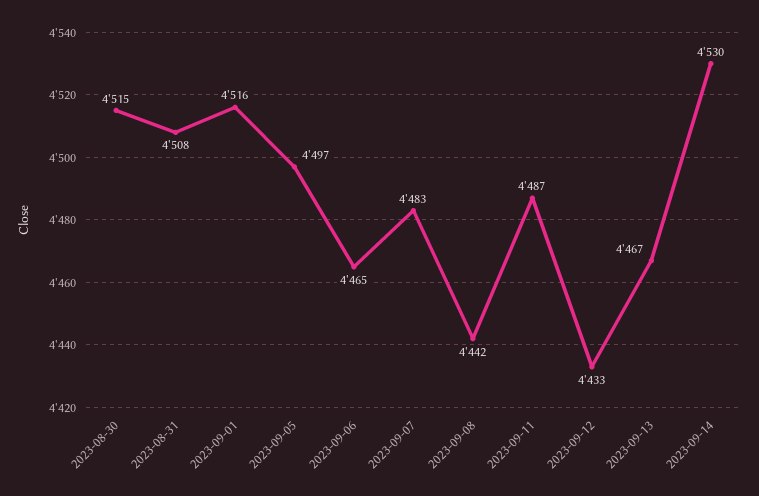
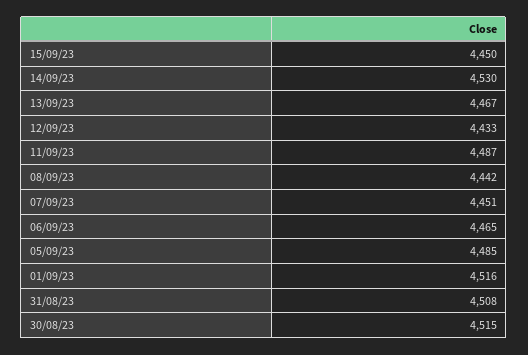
2023-09-05: 4497 -> 4485
2023-09-07: 4483 -> 4451
15/09/23: none -> 4450

